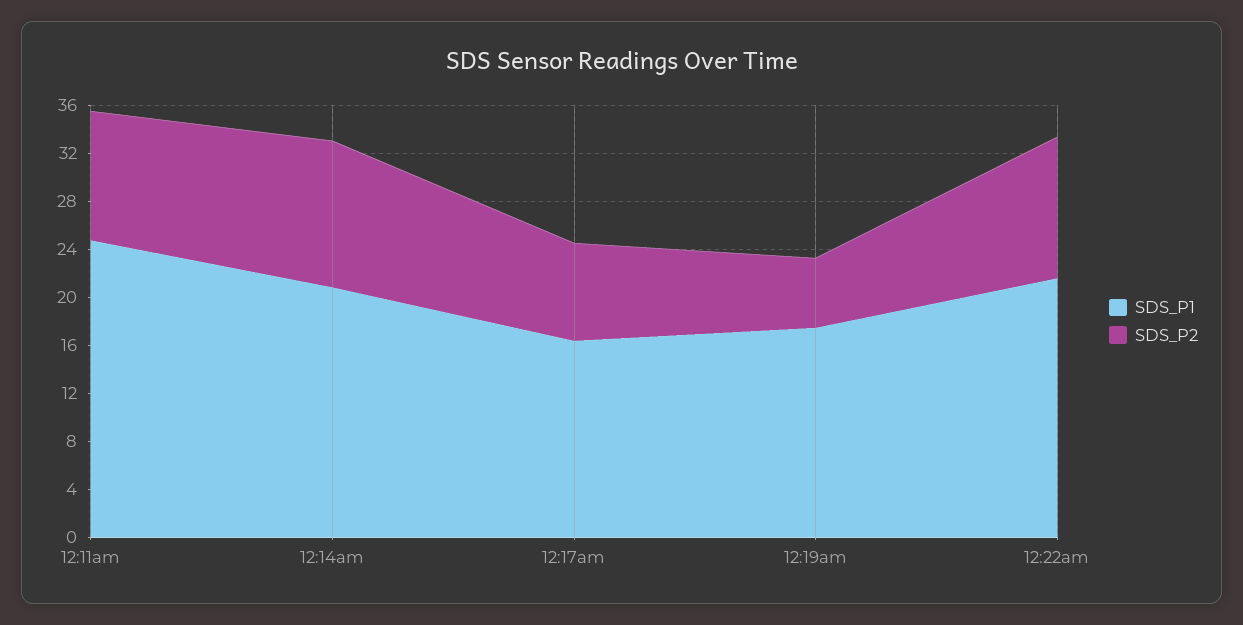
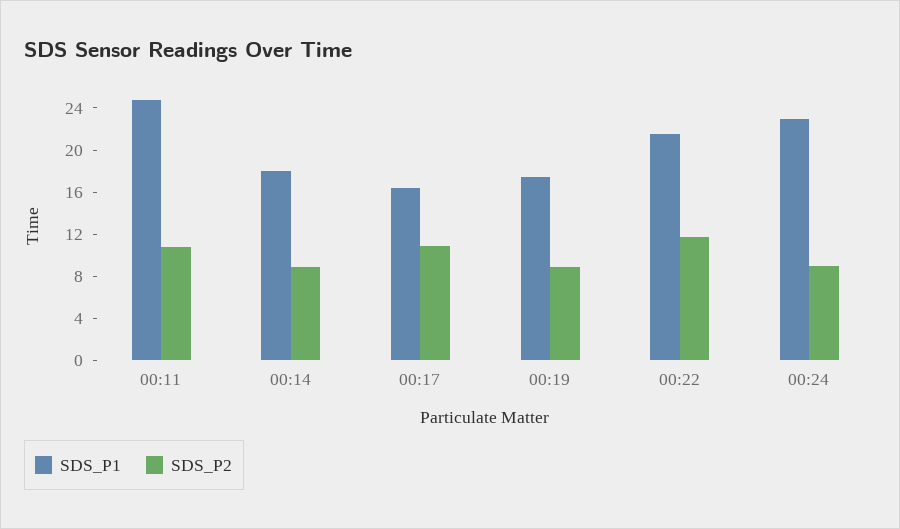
SDS_P1, 12:14am: 21 -> 18
SDS_P2, 12:14am: 12 -> 9
SDS_P2, 12:17am: 8 -> 11
SDS_P2, 12:19am: 6 -> 9
SDS_P1, 00:24: none -> 23
SDS_P2, 00:24: none -> 9

